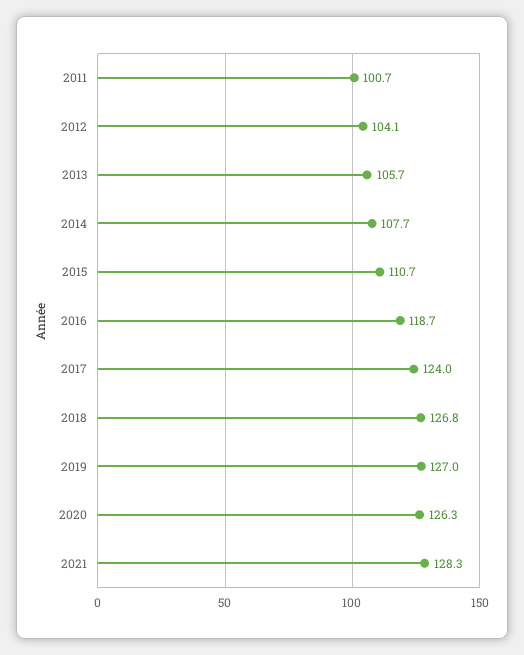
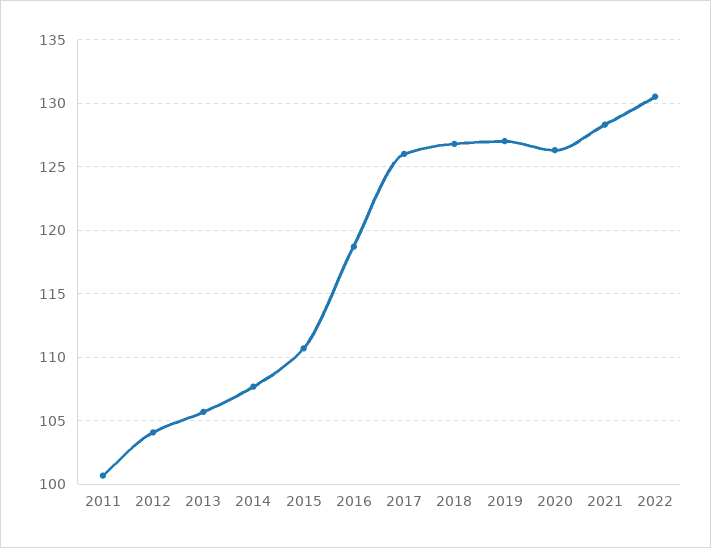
2017: 124 -> 126
2022: none -> 130.5

